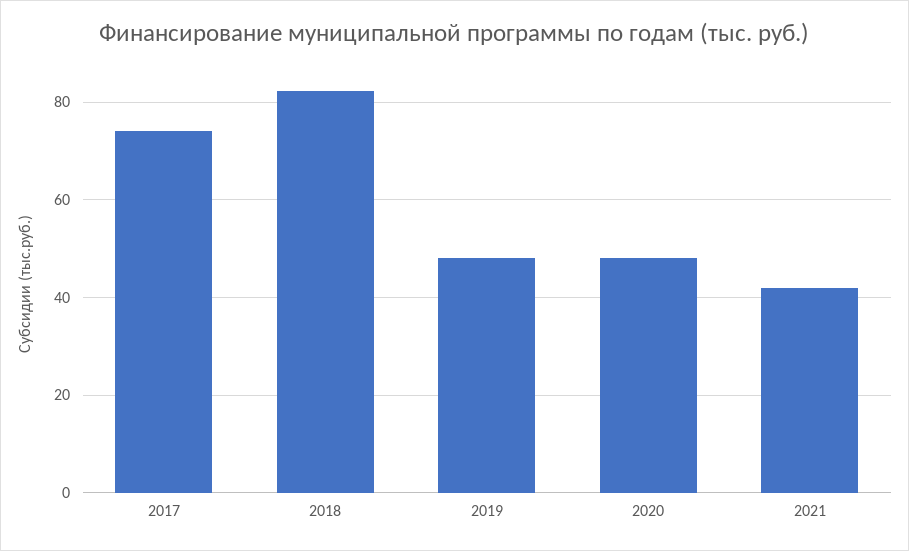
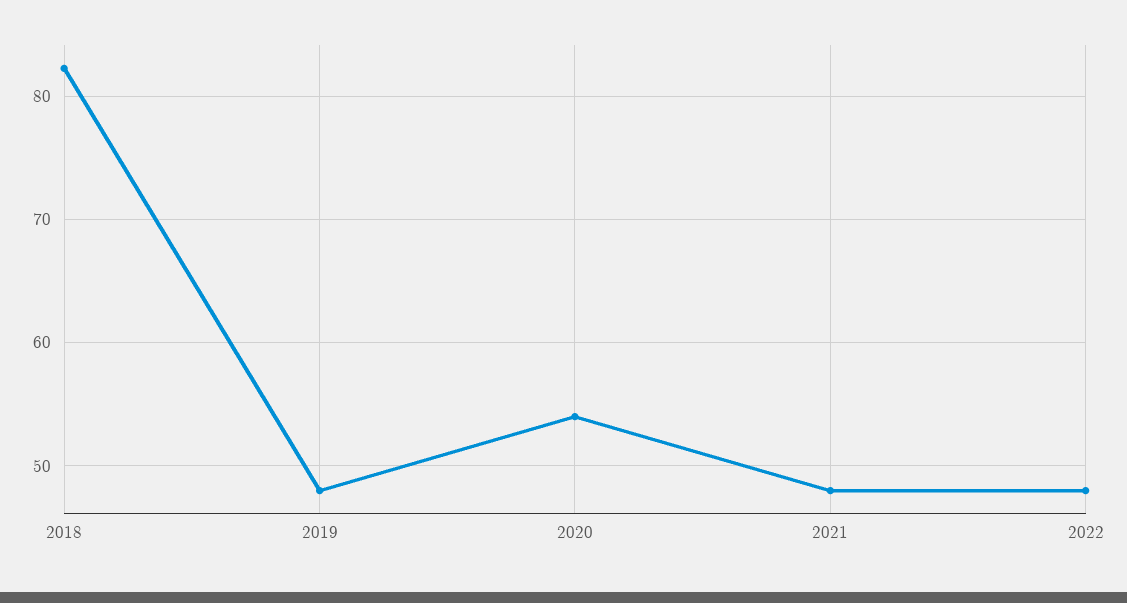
2017: 74 -> none
2020: 48 -> 54
2021: 42 -> 48
2022: none -> 48

